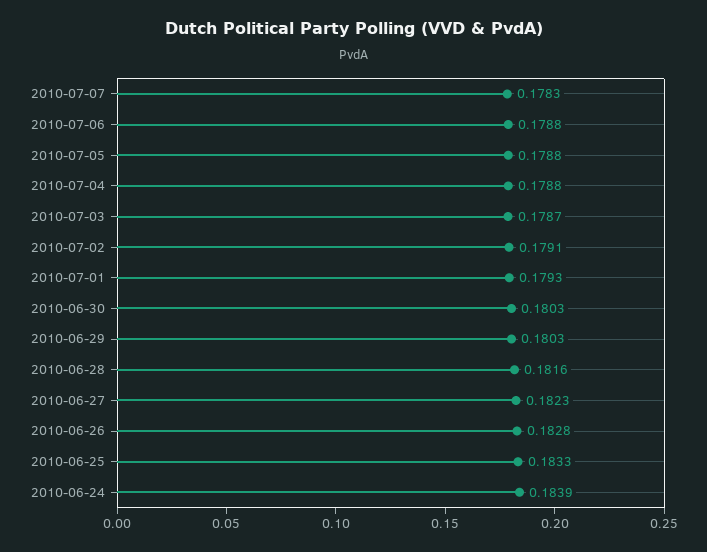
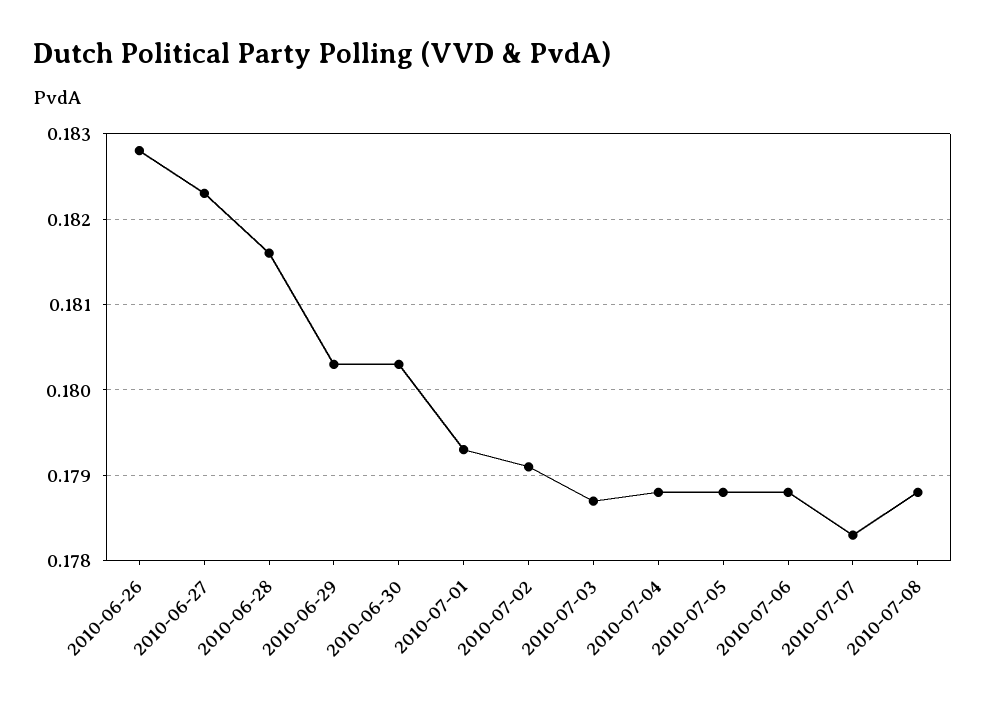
2010-06-25: 0.1833 -> none
2010-06-24: 0.1839 -> none
2010-07-08: none -> 0.1788

